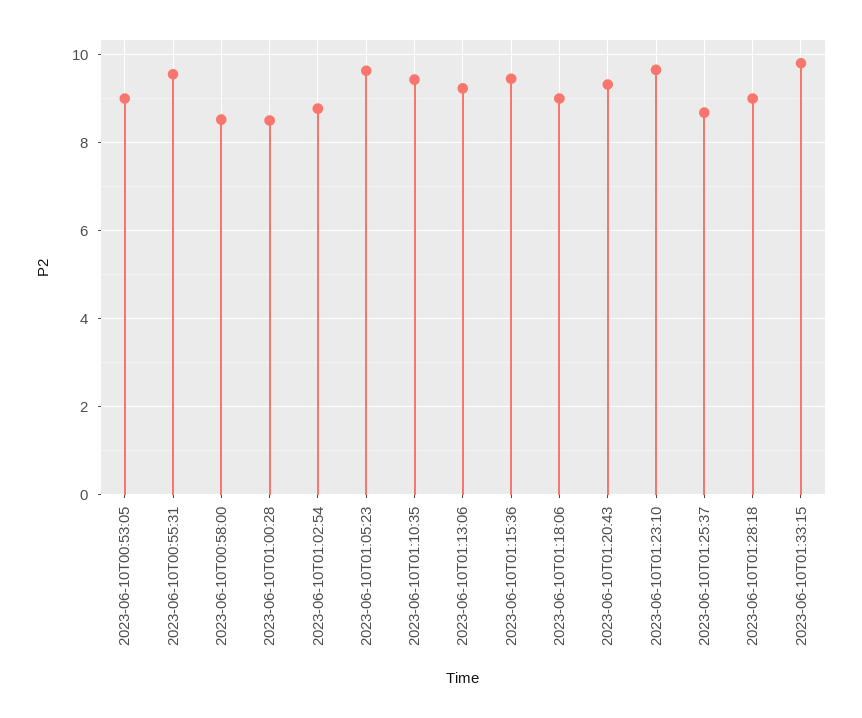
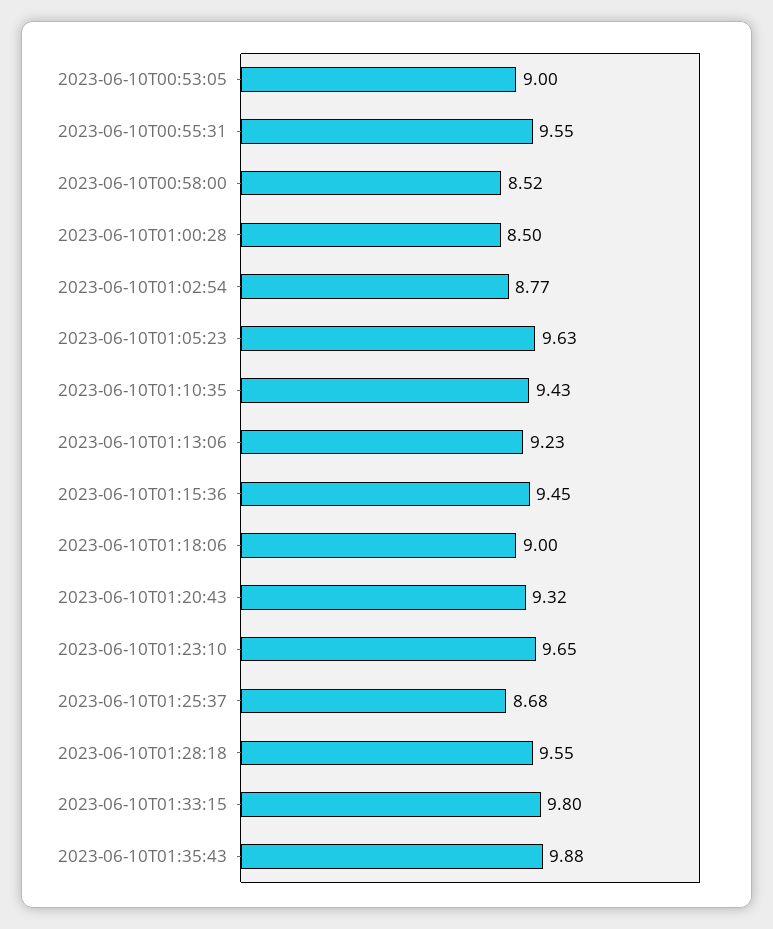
2023-06-10T01:28:18: 9 -> 9.55
2023-06-10T01:35:43: none -> 9.88

